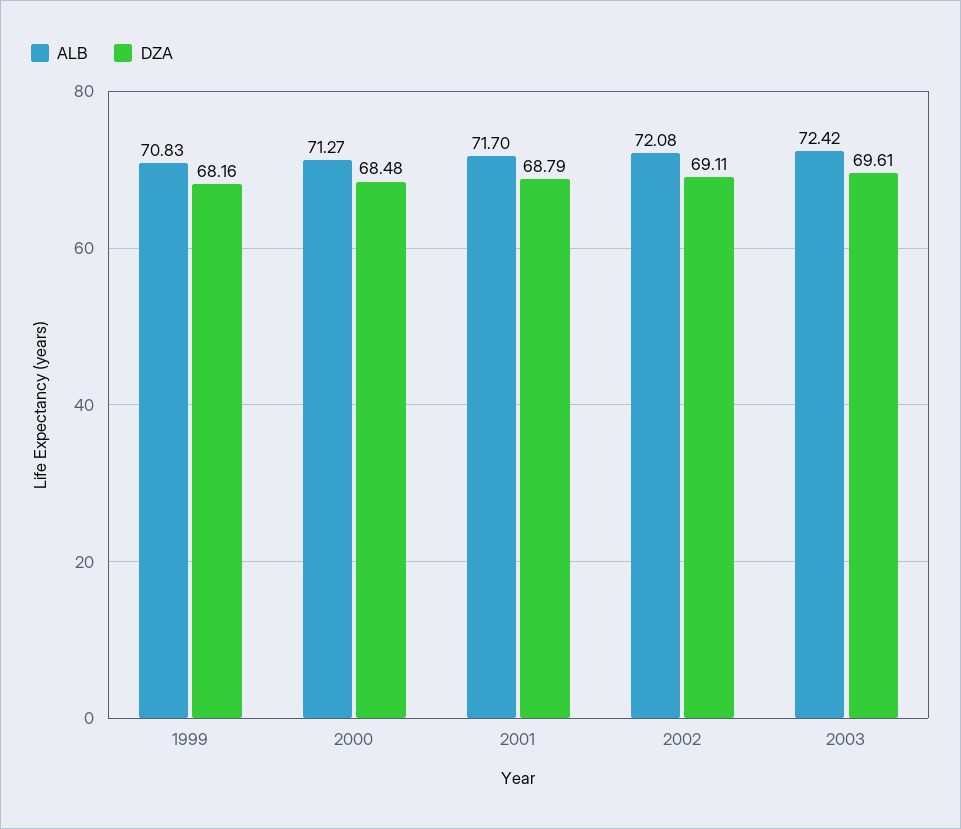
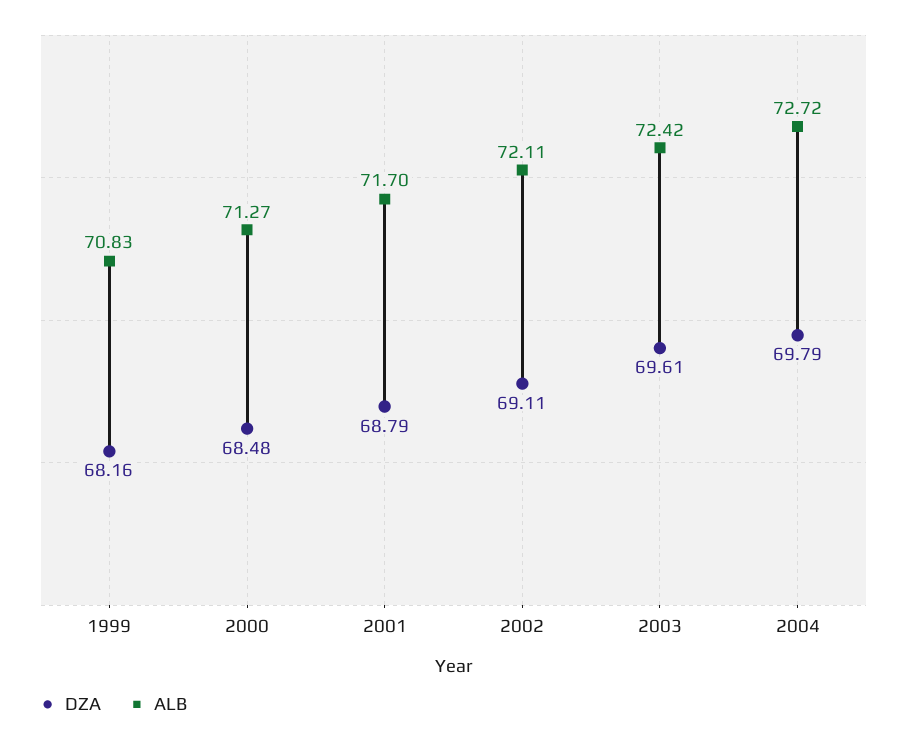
ALB, 2002: 72.08 -> 72.11
DZA, 2004: none -> 69.79
ALB, 2004: none -> 72.72

